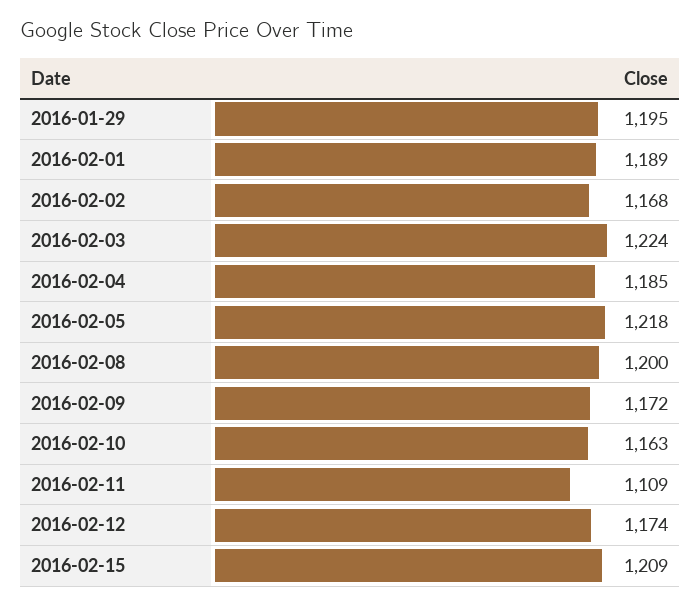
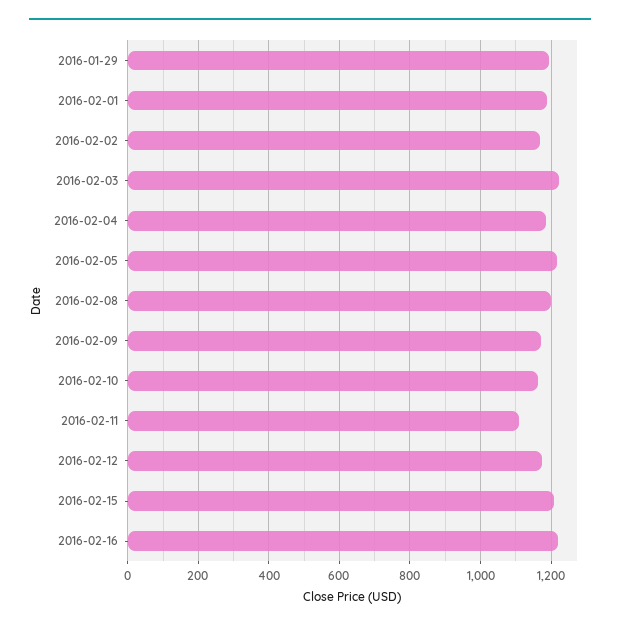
2016-02-16: none -> 1220

